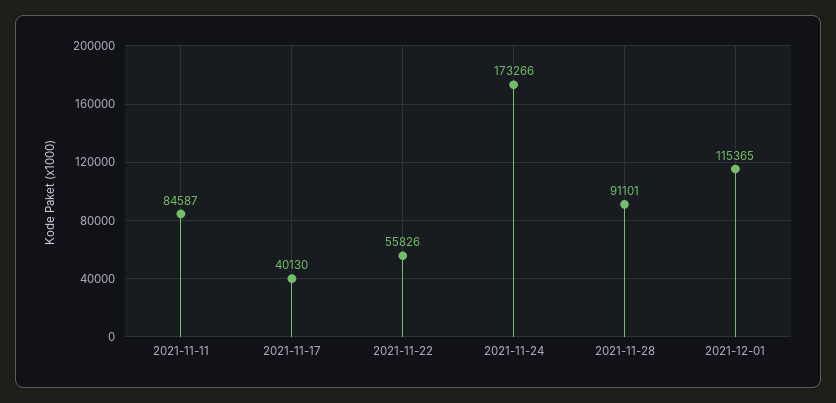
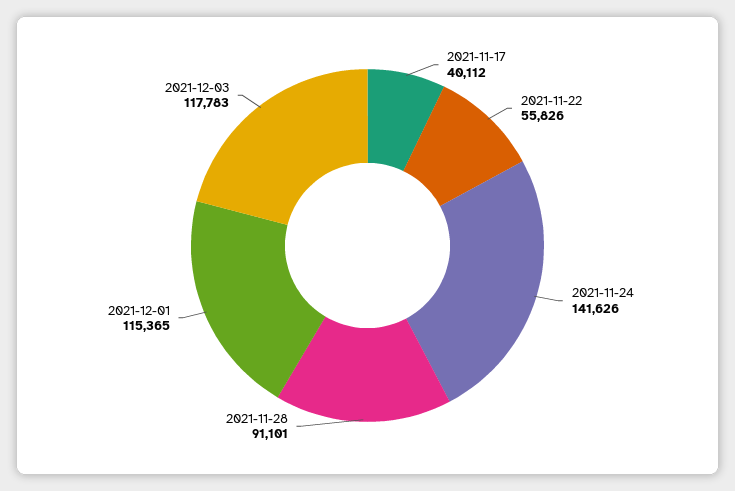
2021-11-11: 84587 -> none
2021-11-17: 40130 -> 40112
2021-11-24: 173266 -> 141626
2021-12-03: none -> 117783

